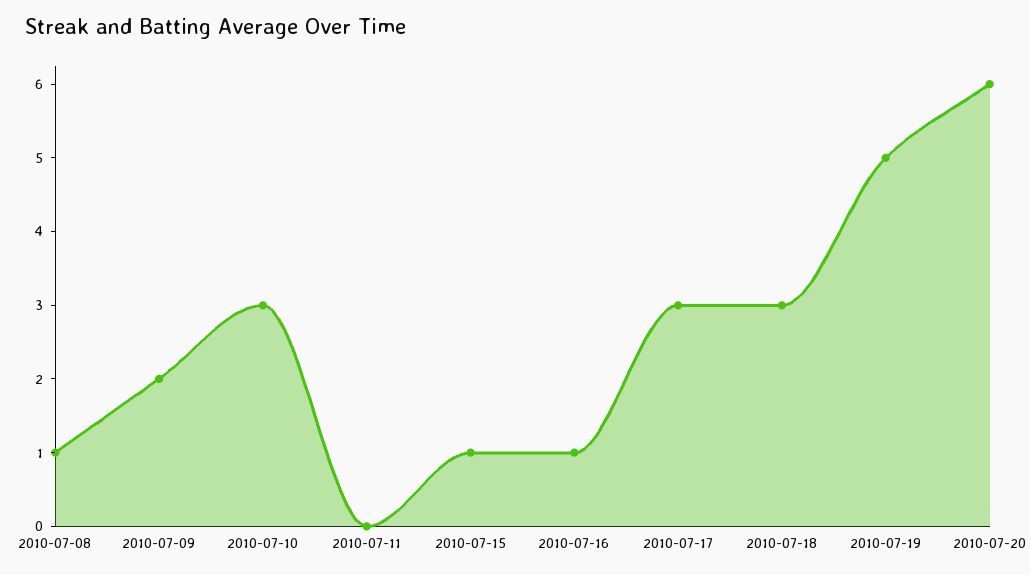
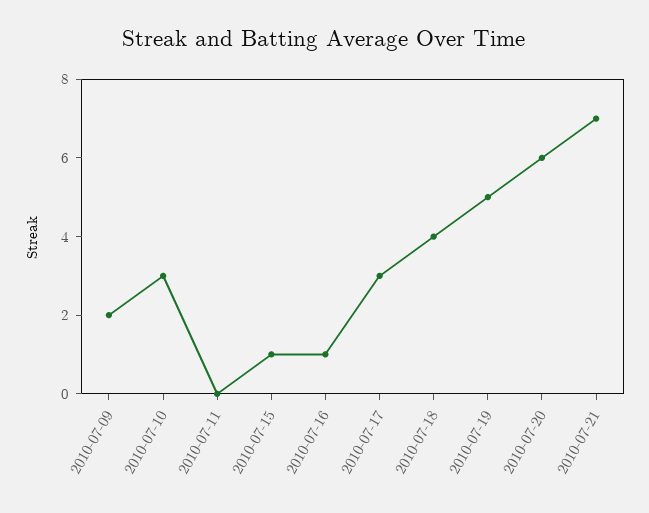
2010-07-08: 1 -> none
2010-07-18: 3 -> 4
2010-07-21: none -> 7

